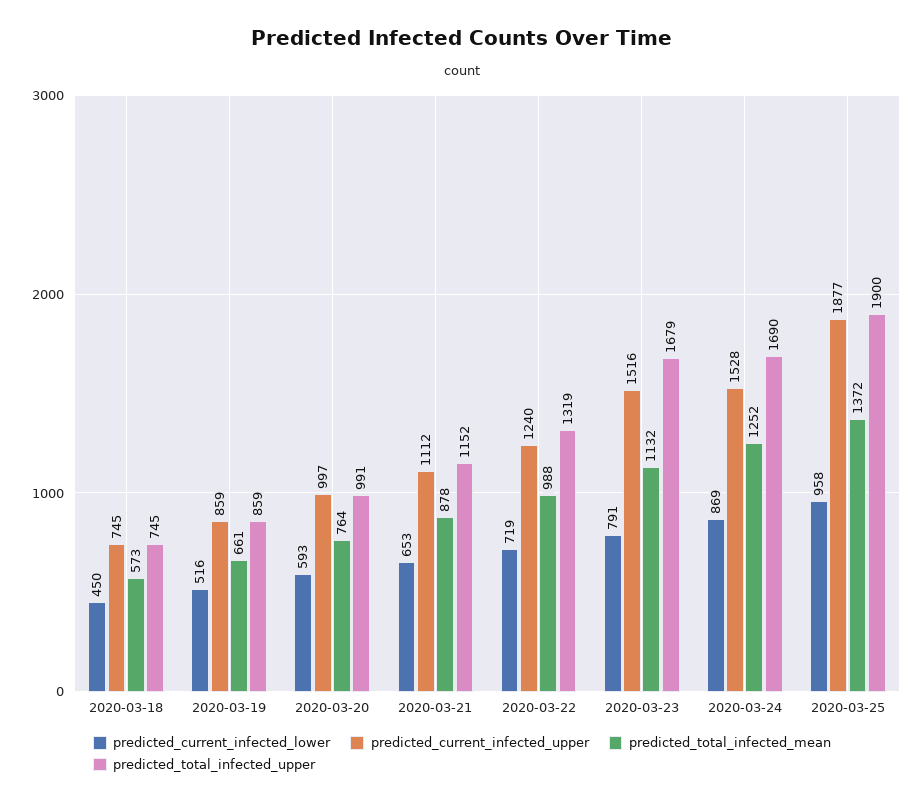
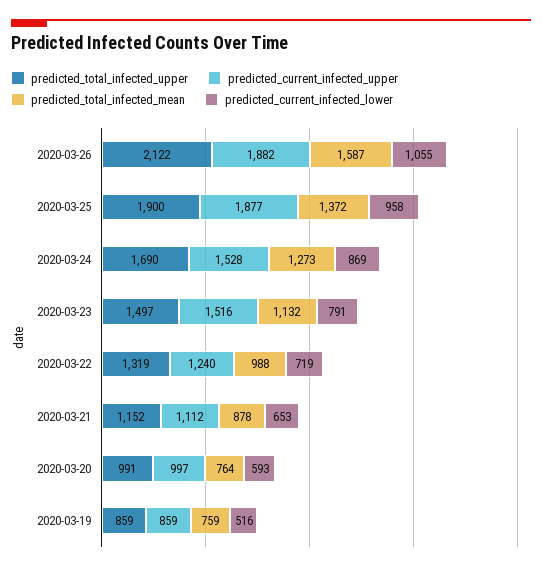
predicted_current_infected_lower, 2020-03-18: 450 -> none
predicted_current_infected_upper, 2020-03-18: 745 -> none
predicted_total_infected_mean, 2020-03-18: 573 -> none
predicted_total_infected_upper, 2020-03-18: 745 -> none
predicted_total_infected_mean, 2020-03-19: 661 -> 759
predicted_total_infected_upper, 2020-03-23: 1679 -> 1497
predicted_total_infected_mean, 2020-03-24: 1252 -> 1273
predicted_total_infected_upper, 2020-03-26: none -> 2122
predicted_current_infected_upper, 2020-03-26: none -> 1882
predicted_total_infected_mean, 2020-03-26: none -> 1587
predicted_current_infected_lower, 2020-03-26: none -> 1055

